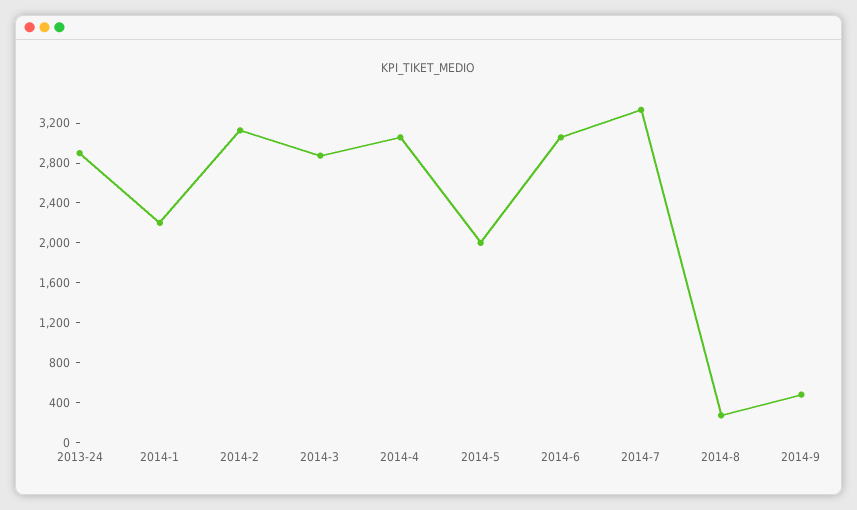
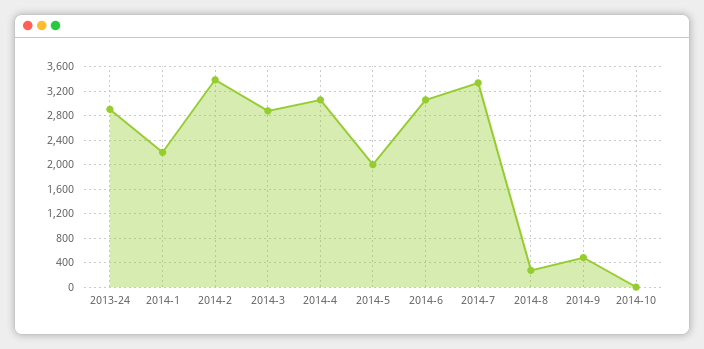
2014-2: 3100 -> 3400
2014-10: none -> 0

